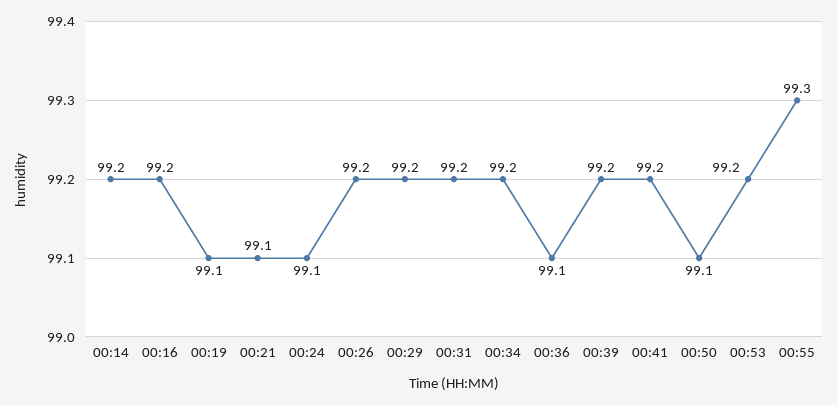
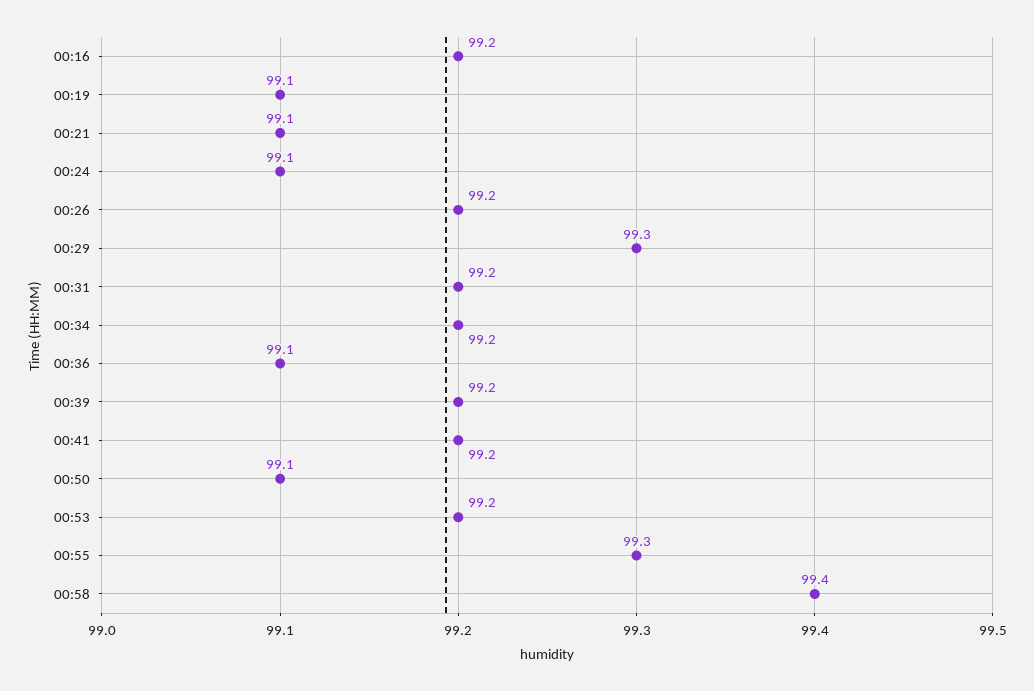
00:14: 99.2 -> none
00:29: 99.2 -> 99.3
00:58: none -> 99.4

